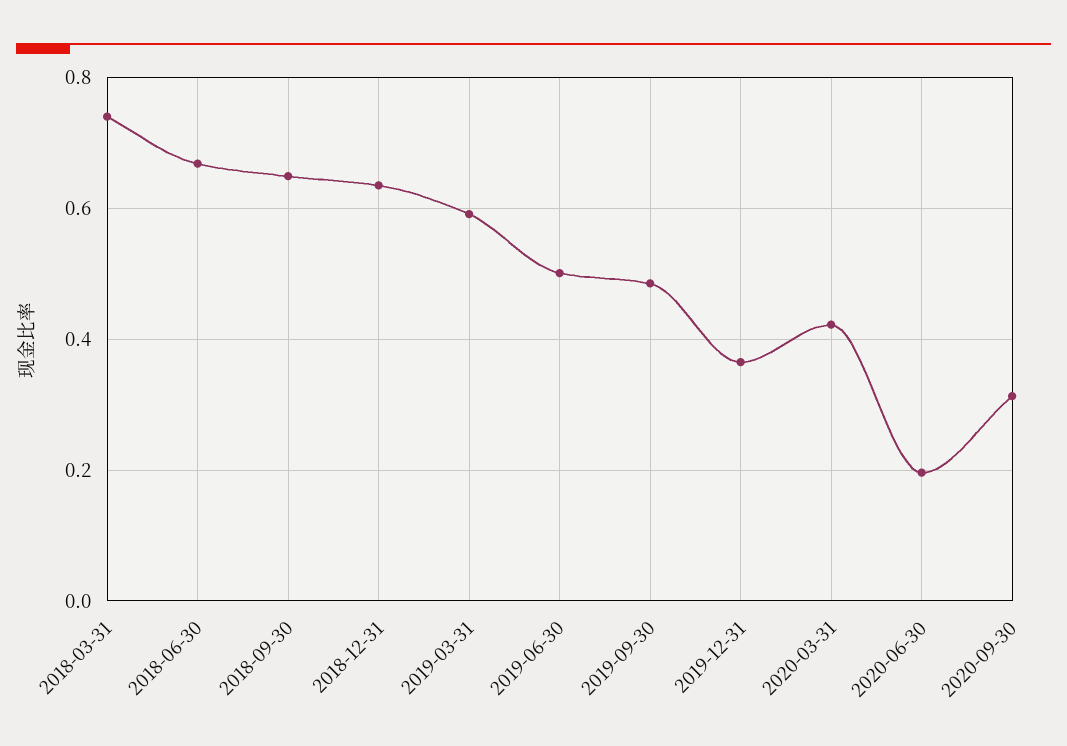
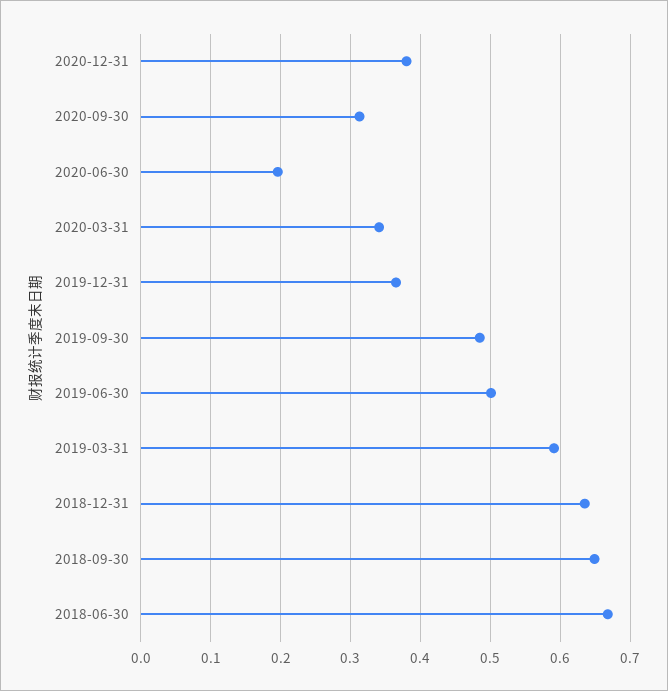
2018-03-31: 0.74 -> none
2020-03-31: 0.42 -> 0.34
2020-12-31: none -> 0.38

